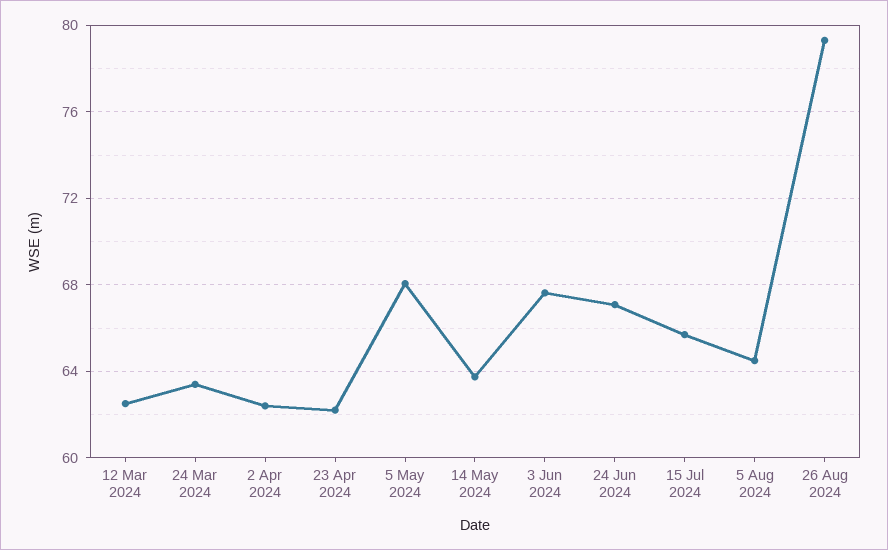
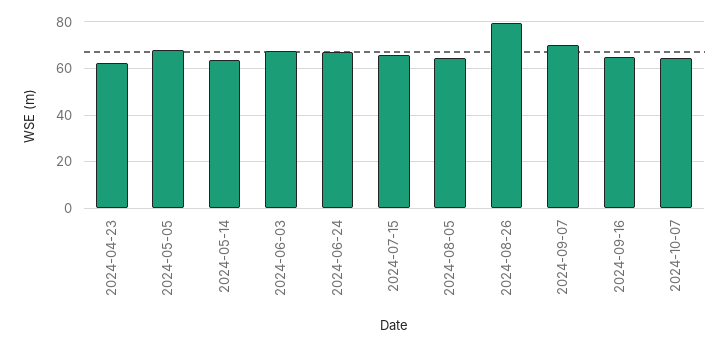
12 Mar 2024: 62.5 -> none
24 Mar 2024: 63.5 -> none
2 Apr 2024: 62.5 -> none
2024-09-07: none -> 70
2024-09-16: none -> 65
2024-10-07: none -> 65

